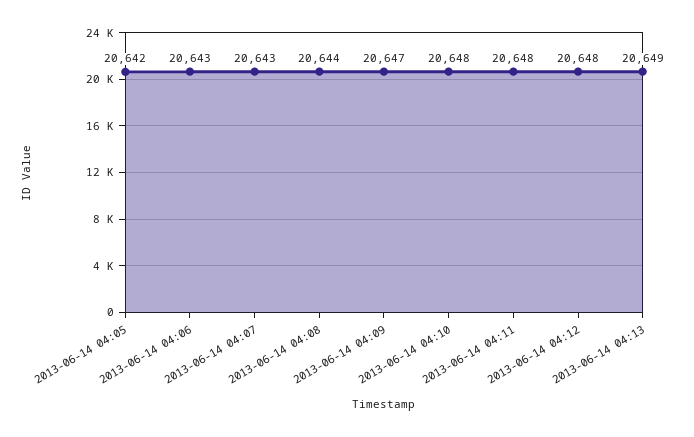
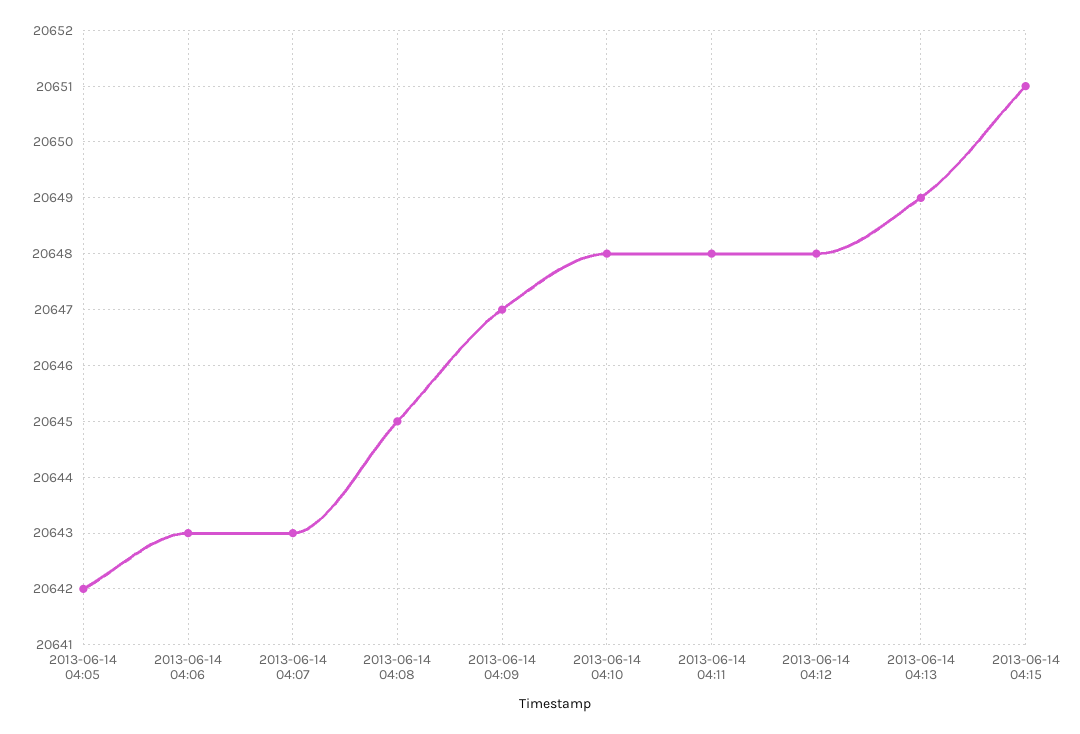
2013-06-14 04:08: 20644 -> 20645
2013-06-14 04:15: none -> 20651

